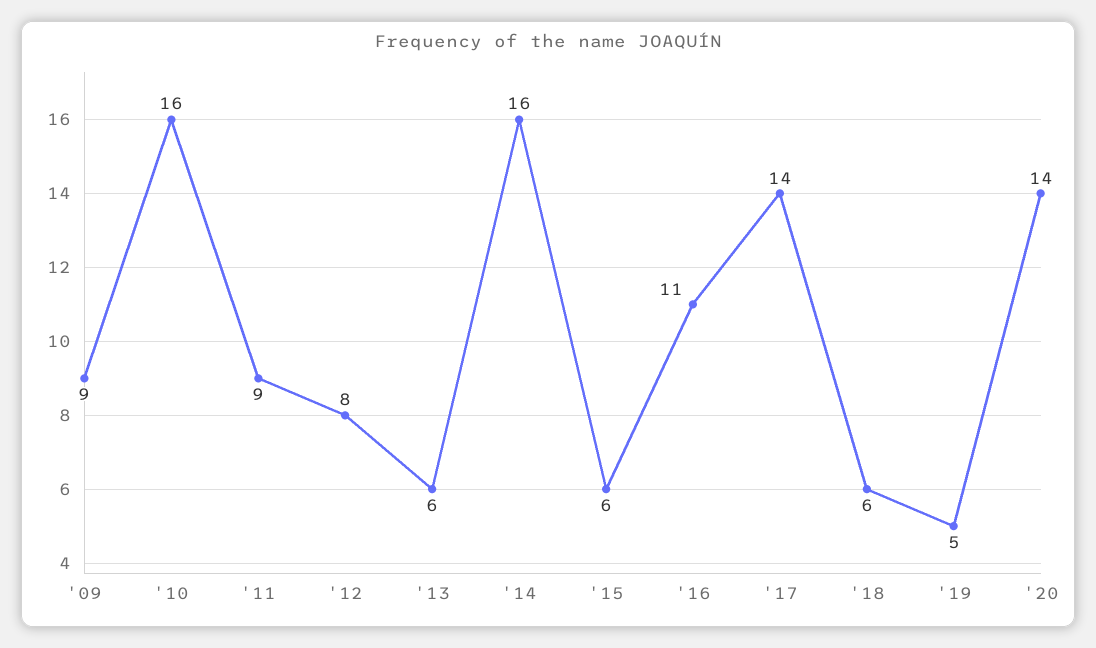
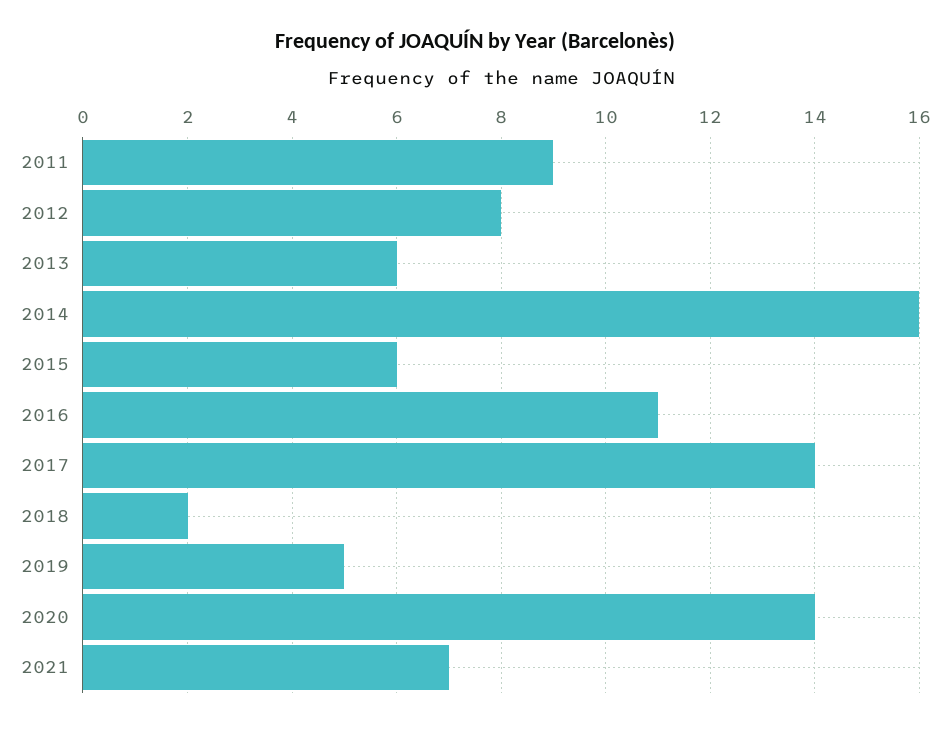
'09: 9 -> none
'10: 16 -> none
'18: 6 -> 2
2021: none -> 7

